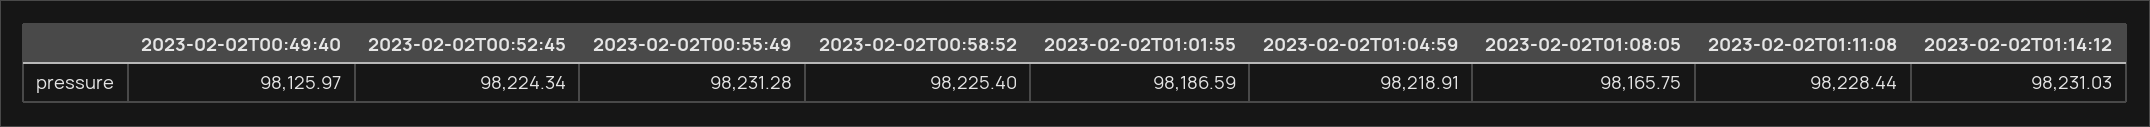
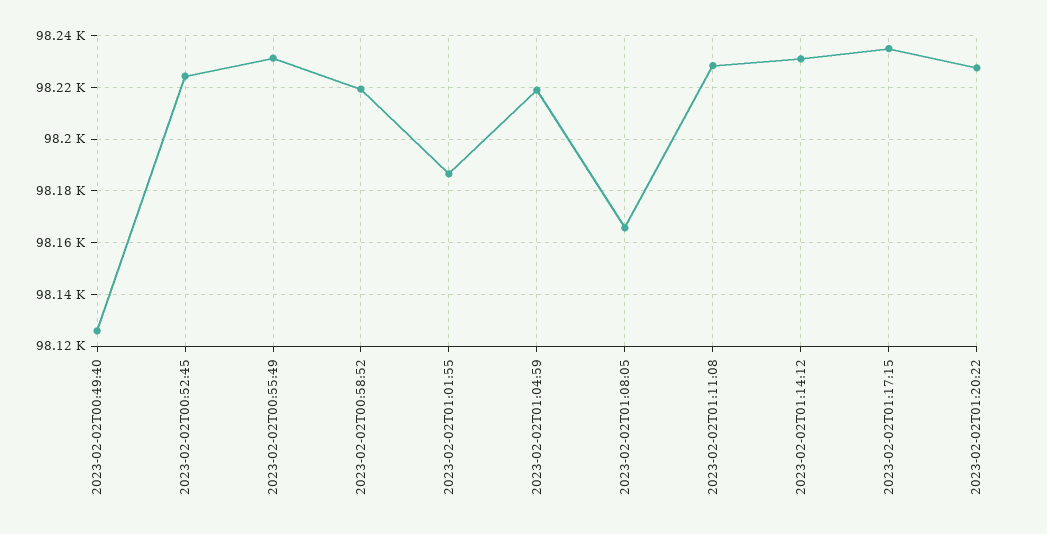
2023-02-02T00:58:52: 98225.4 -> 98220
2023-02-02T01:17:15: none -> 98235
2023-02-02T01:20:22: none -> 98227.5

